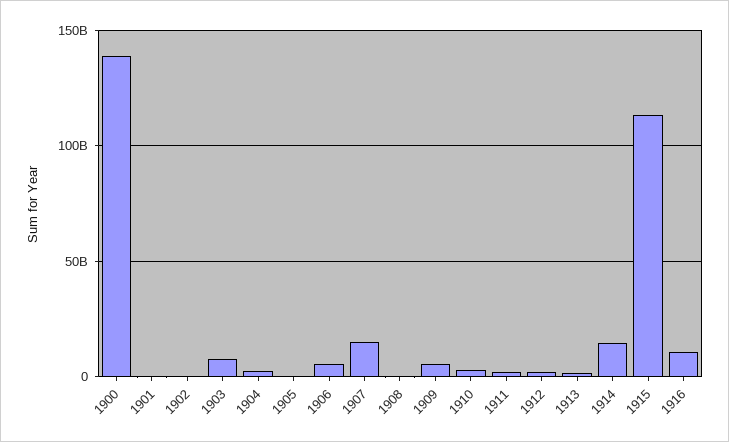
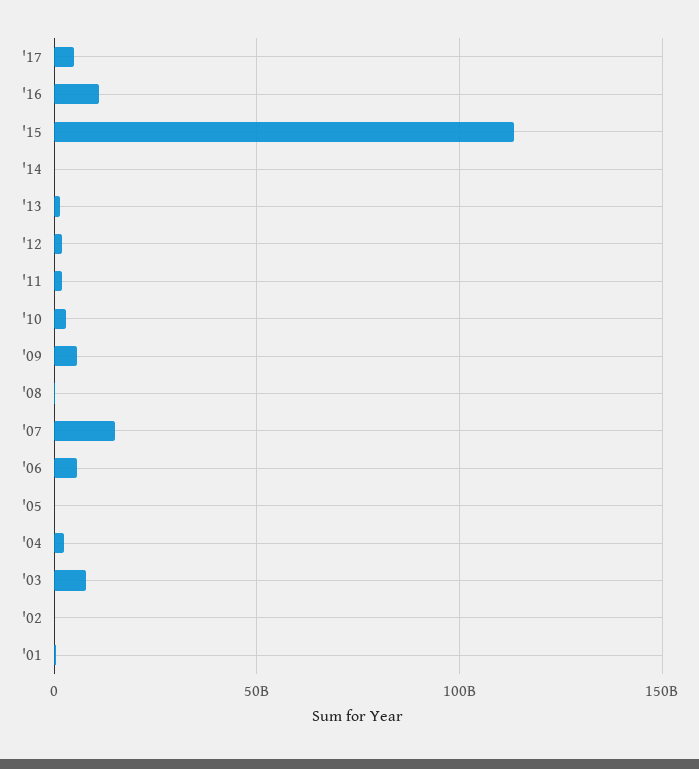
1900: 140000000000 -> none
1914: 15000000000 -> 0
'17: none -> 5000000000

